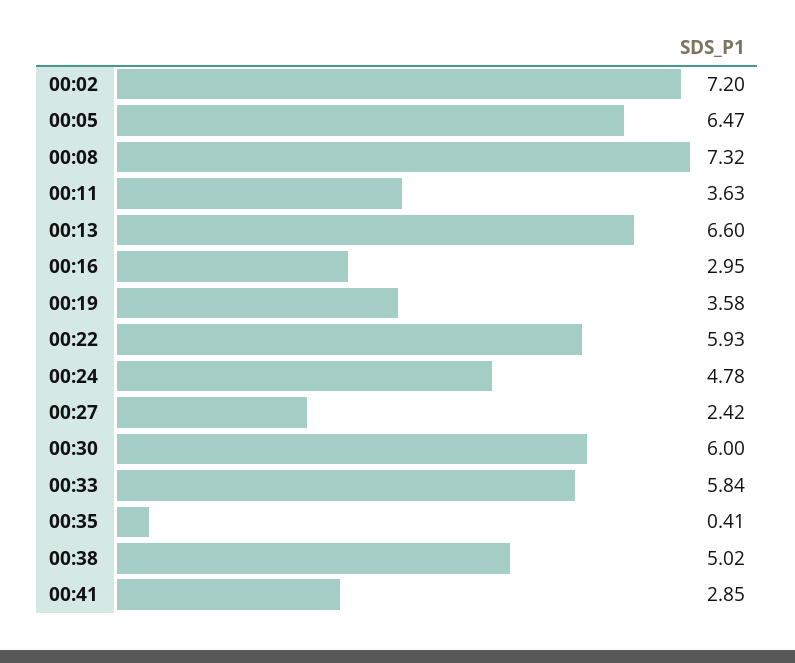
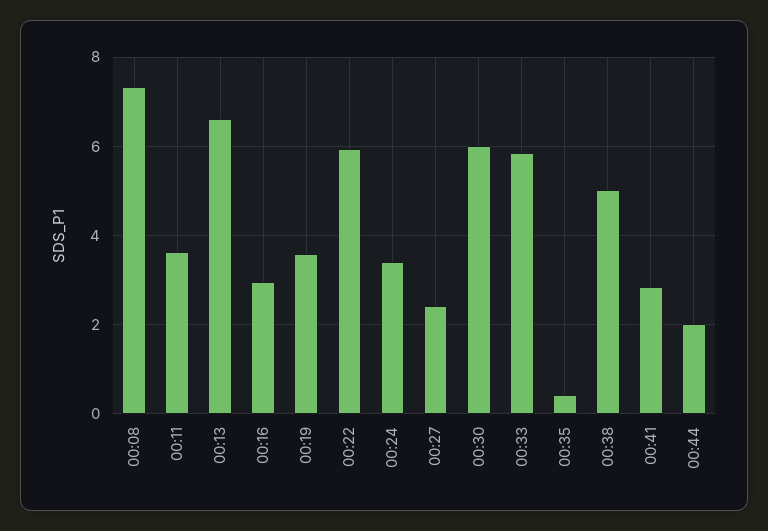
00:02: 7.2 -> none
00:05: 6.47 -> none
00:24: 4.78 -> 3.4
00:44: none -> 2

